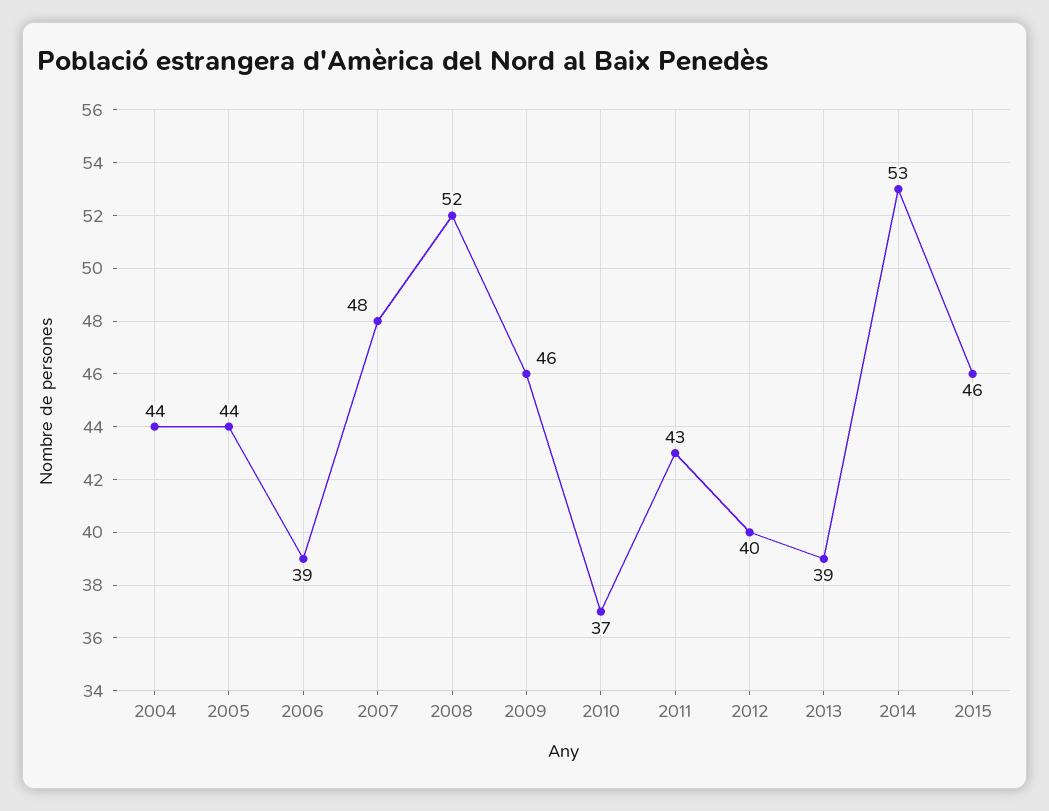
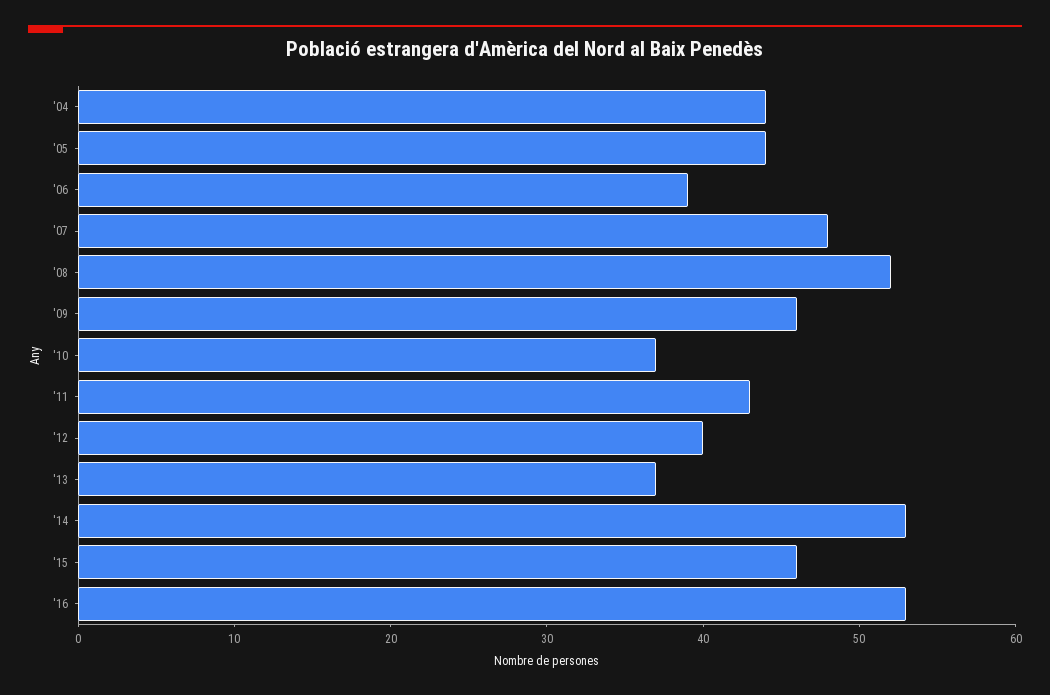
2013: 39 -> 37
'16: none -> 53

